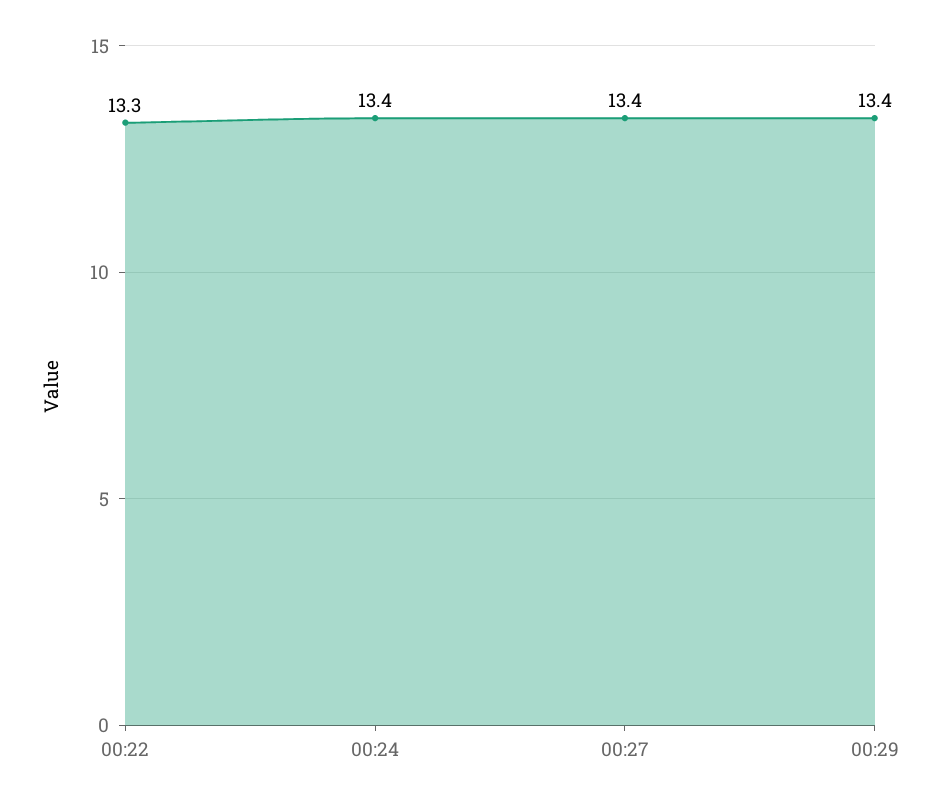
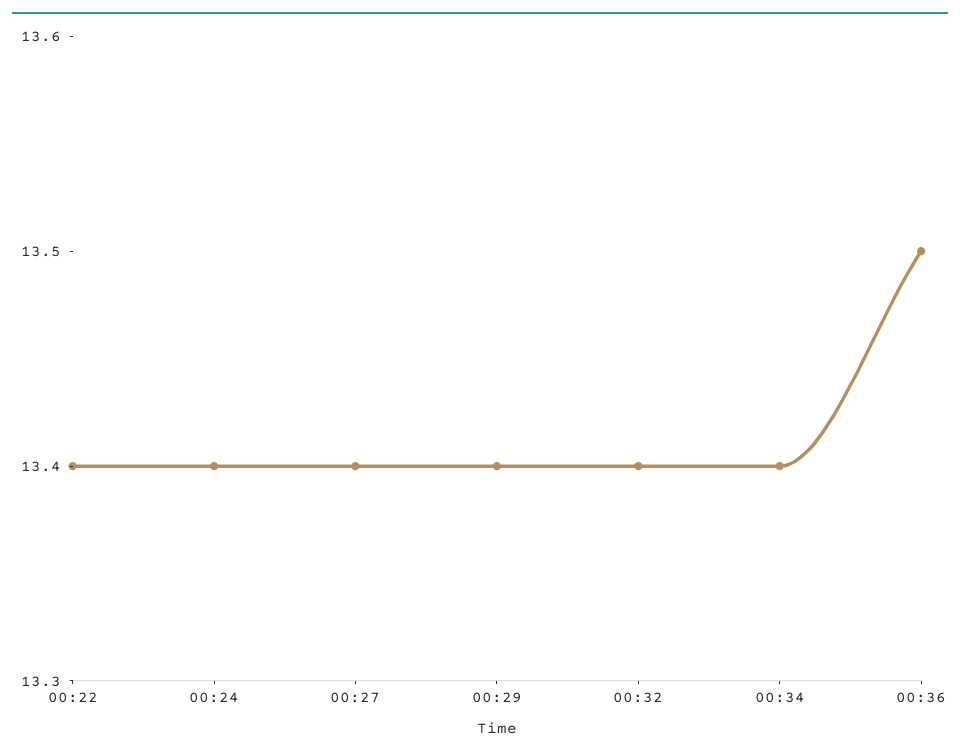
00:22: 13.3 -> 13.4
00:32: none -> 13.4
00:34: none -> 13.4
00:36: none -> 13.5

